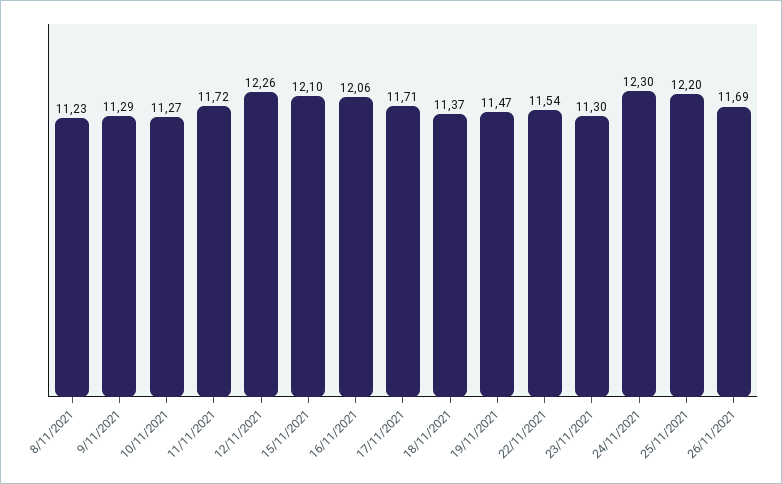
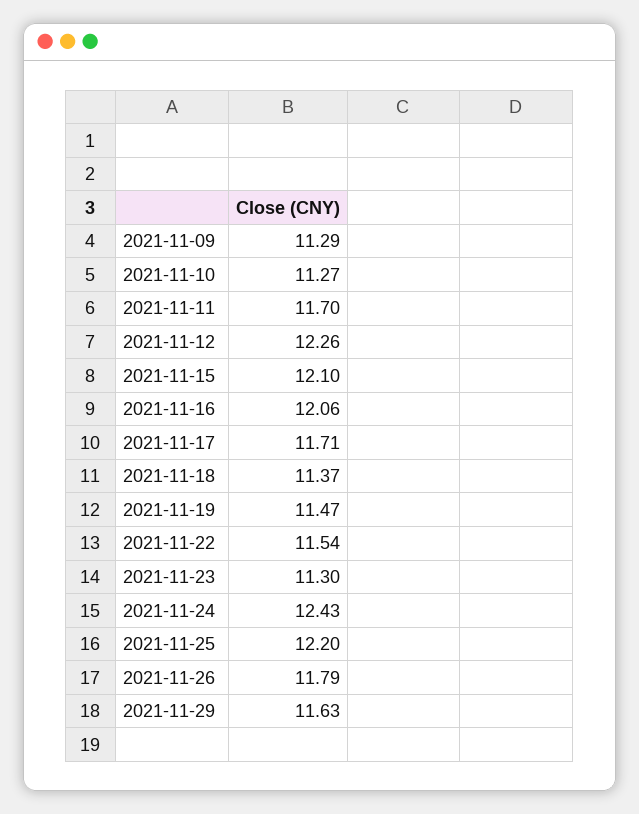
8/11/2021: 11.23 -> none
11/11/2021: 11.72 -> 11.7
24/11/2021: 12.3 -> 12.43
26/11/2021: 11.69 -> 11.79
2021-11-29: none -> 11.63

